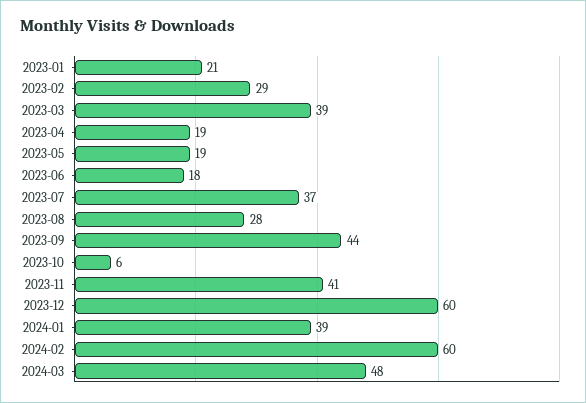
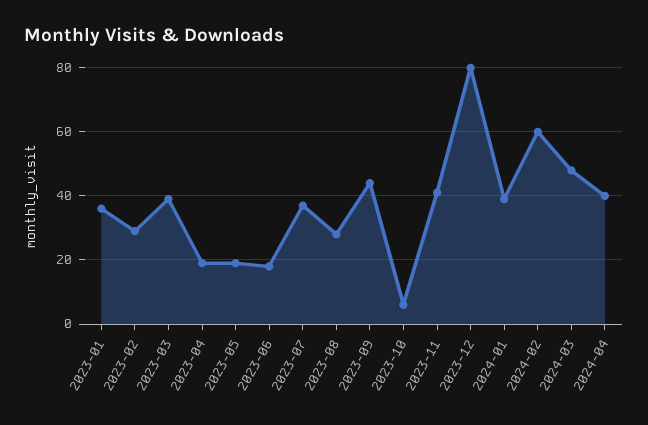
2023-01: 21 -> 35
2023-12: 60 -> 80
2024-04: none -> 40

